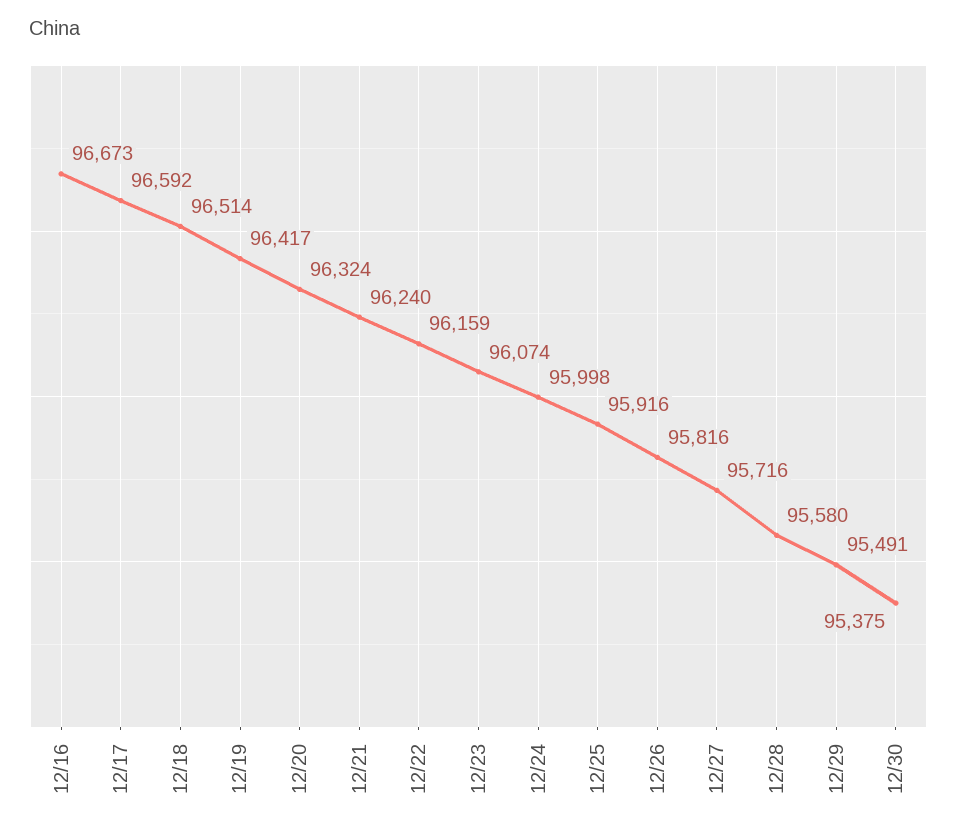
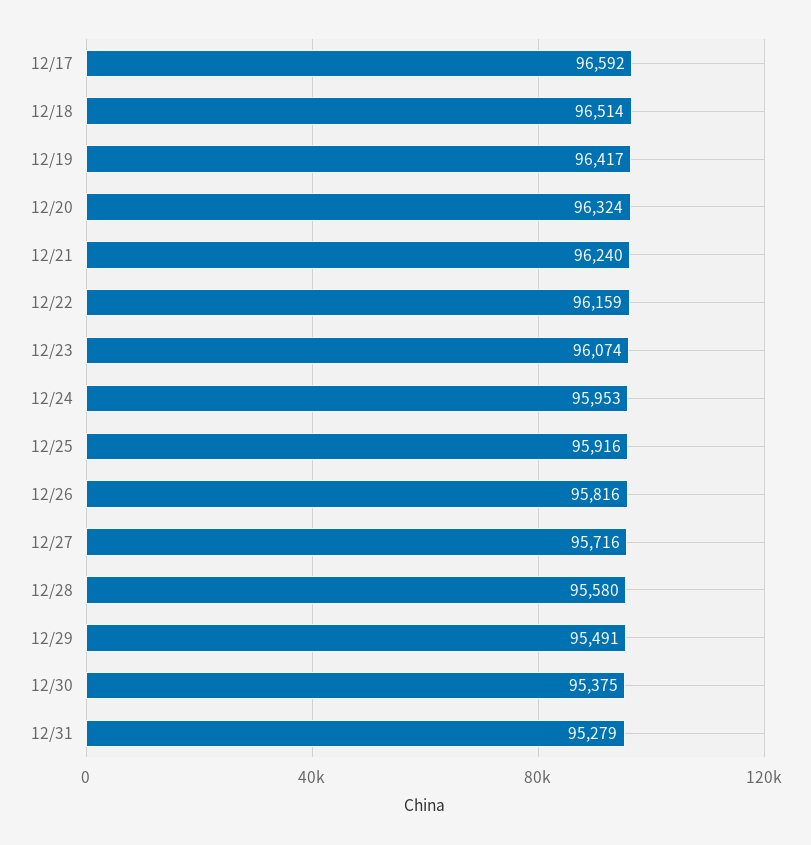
12/16: 96673 -> none
12/24: 95998 -> 95953
12/31: none -> 95279

